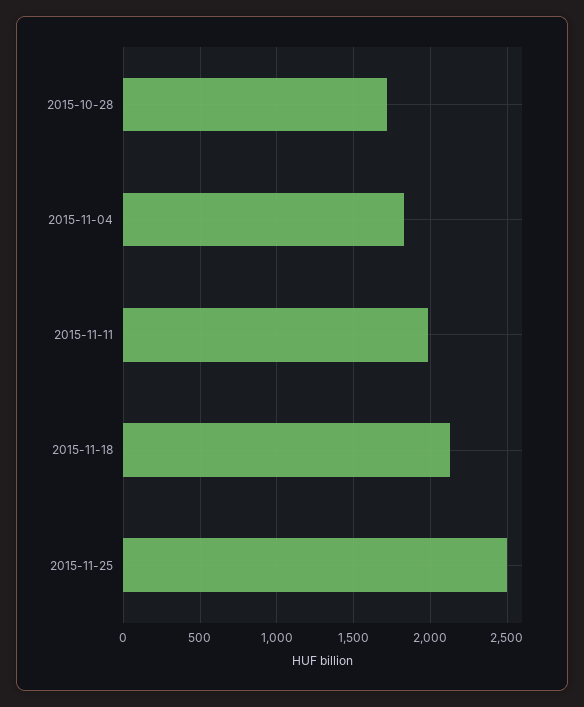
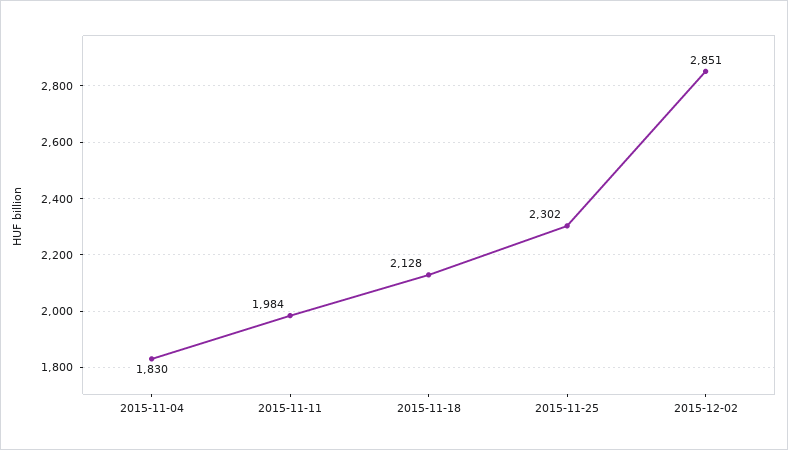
2015-10-28: 1700 -> none
2015-11-25: 2500 -> 2302
2015-12-02: none -> 2851

